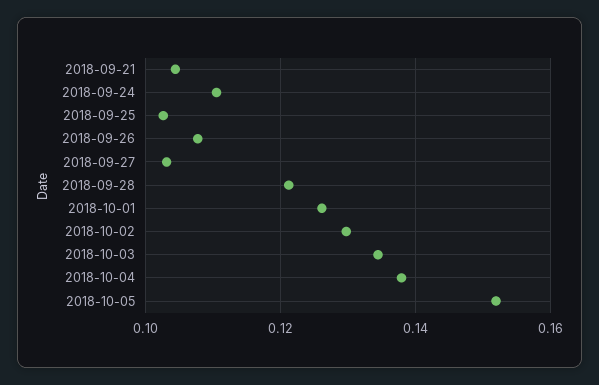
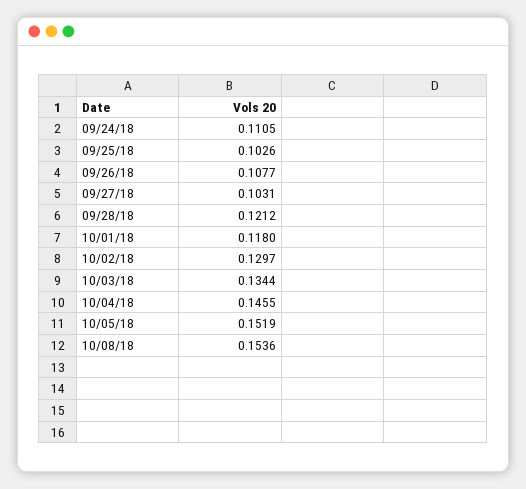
2018-09-21: 0.104 -> none
2018-10-01: 0.126 -> 0.118
2018-10-04: 0.138 -> 0.1455
10/08/18: none -> 0.1536

